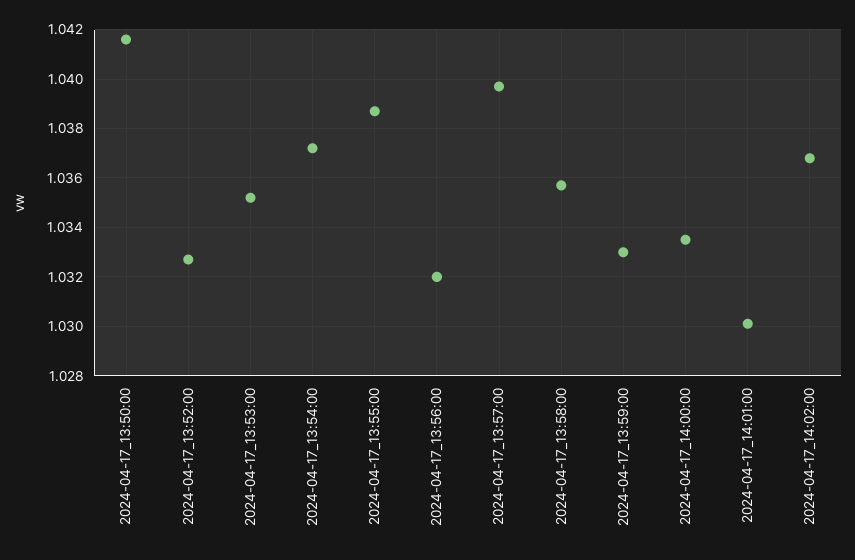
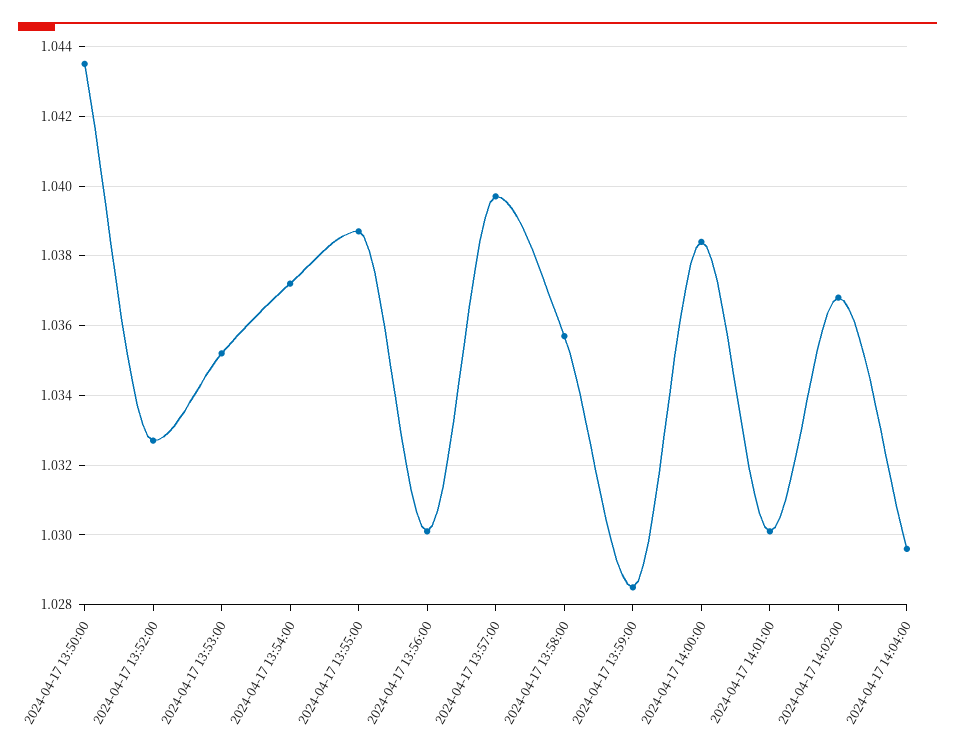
2024-04-17_13:50:00: 1.0415 -> 1.0435
2024-04-17_13:56:00: 1.032 -> 1.03
2024-04-17_13:59:00: 1.033 -> 1.0285
2024-04-17_14:00:00: 1.0335 -> 1.0385
2024-04-17 14:04:00: none -> 1.0295

